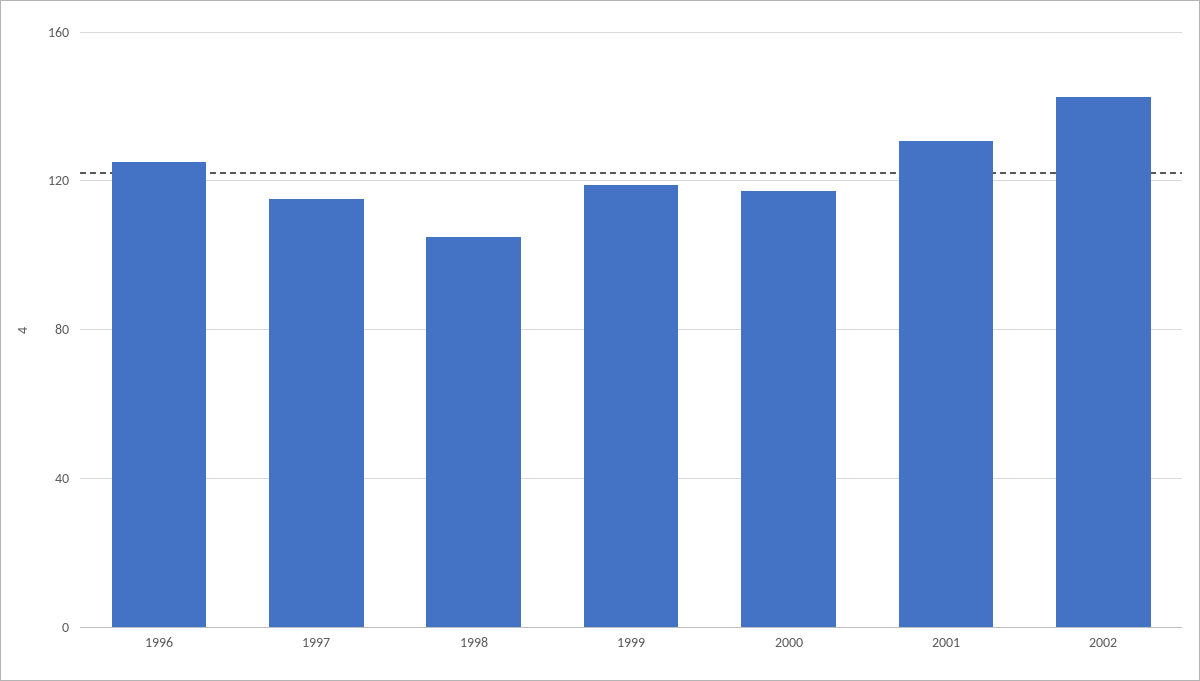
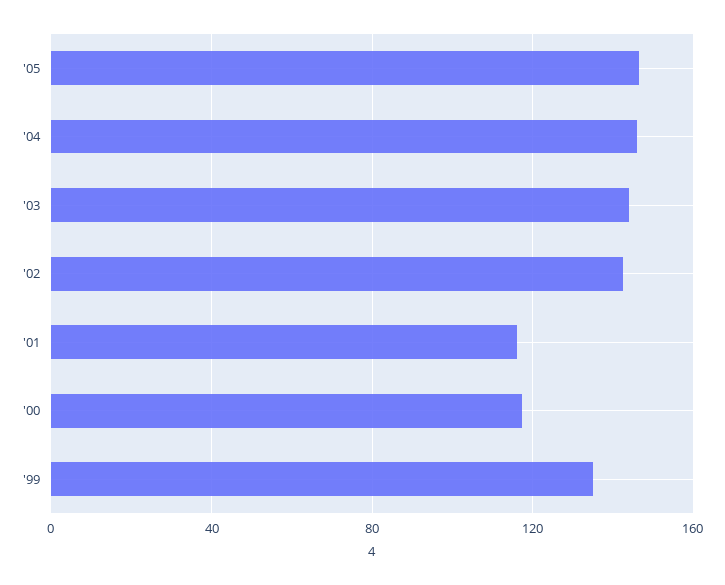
1996: 125 -> none
1997: 115 -> none
1998: 105 -> none
1999: 120 -> 135
2001: 130 -> 115
'05: none -> 145
'04: none -> 145
'03: none -> 145

